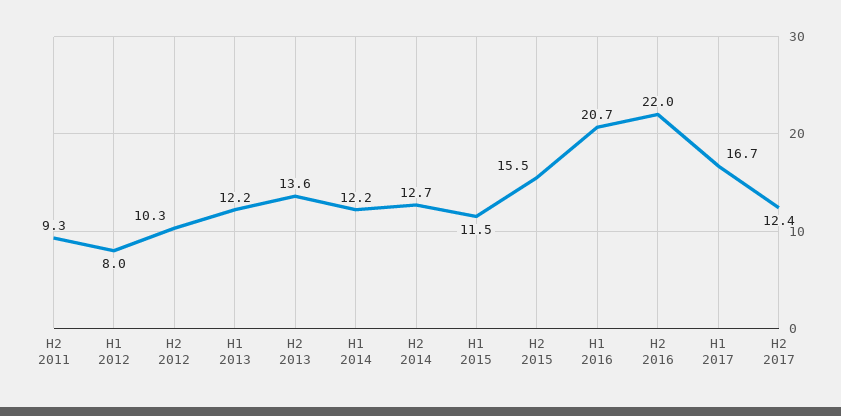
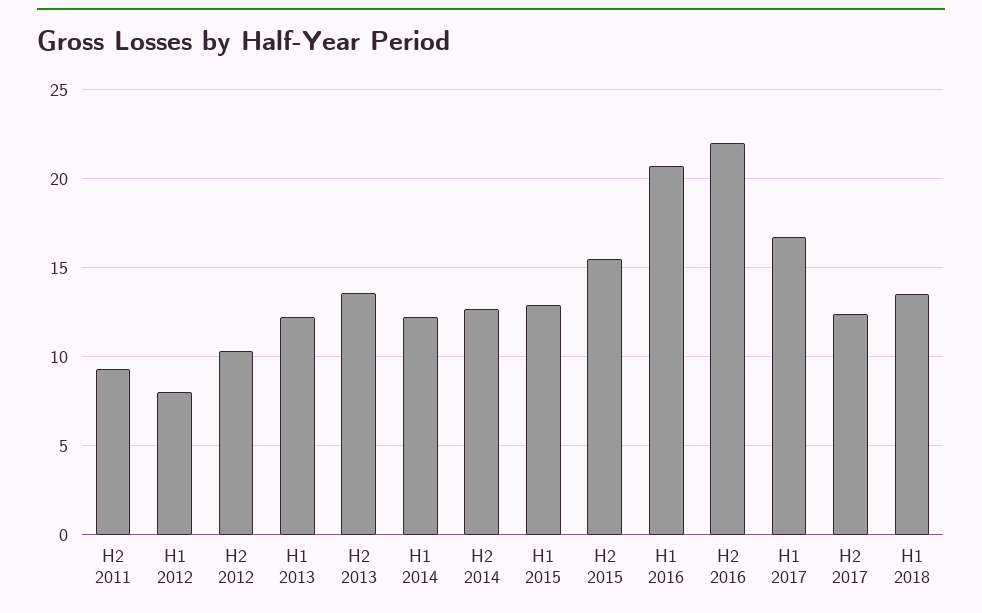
H1 2015: 11.5 -> 13
H1 2018: none -> 13.5

